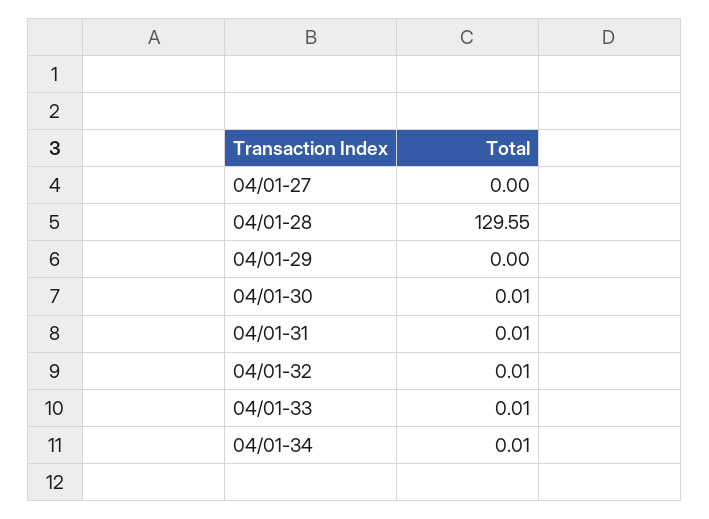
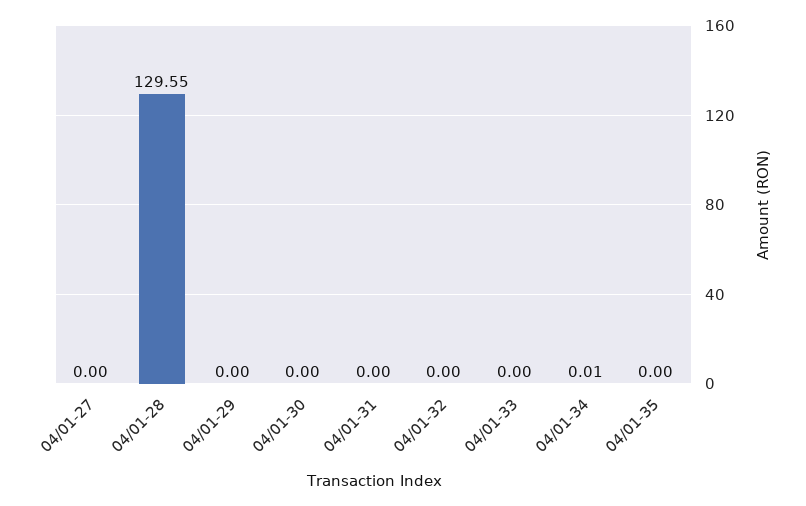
04/01-30: 0.01 -> 0
04/01-31: 0.01 -> 0
04/01-32: 0.01 -> 0
04/01-33: 0.01 -> 0
04/01-35: none -> 0

